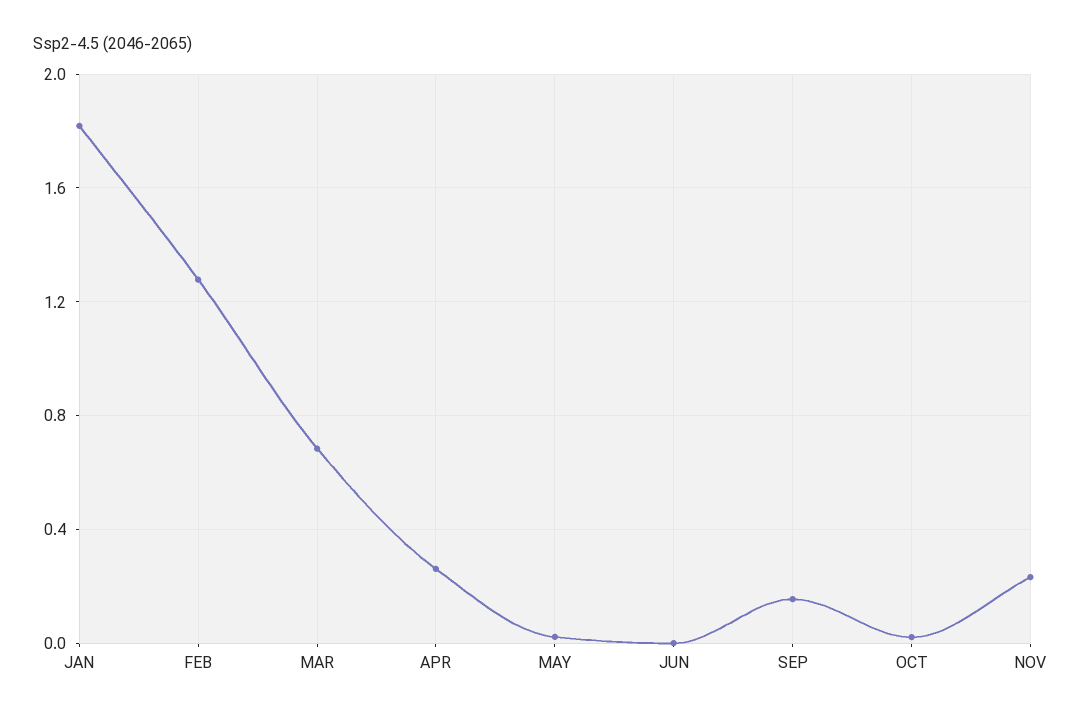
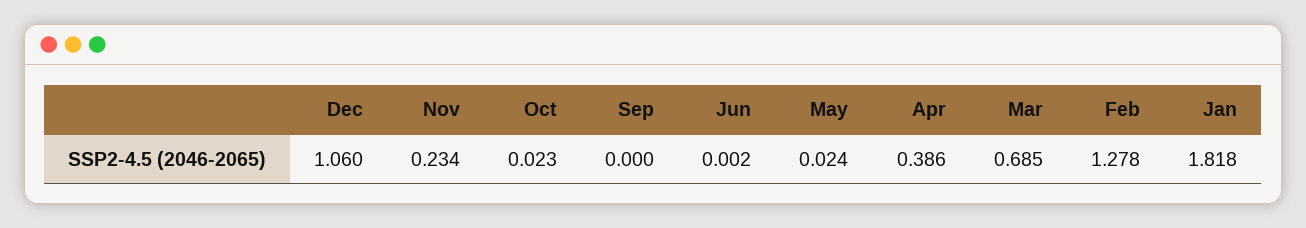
APR: 0.25 -> 0.386
SEP: 0.15 -> 0
Dec: none -> 1.06

